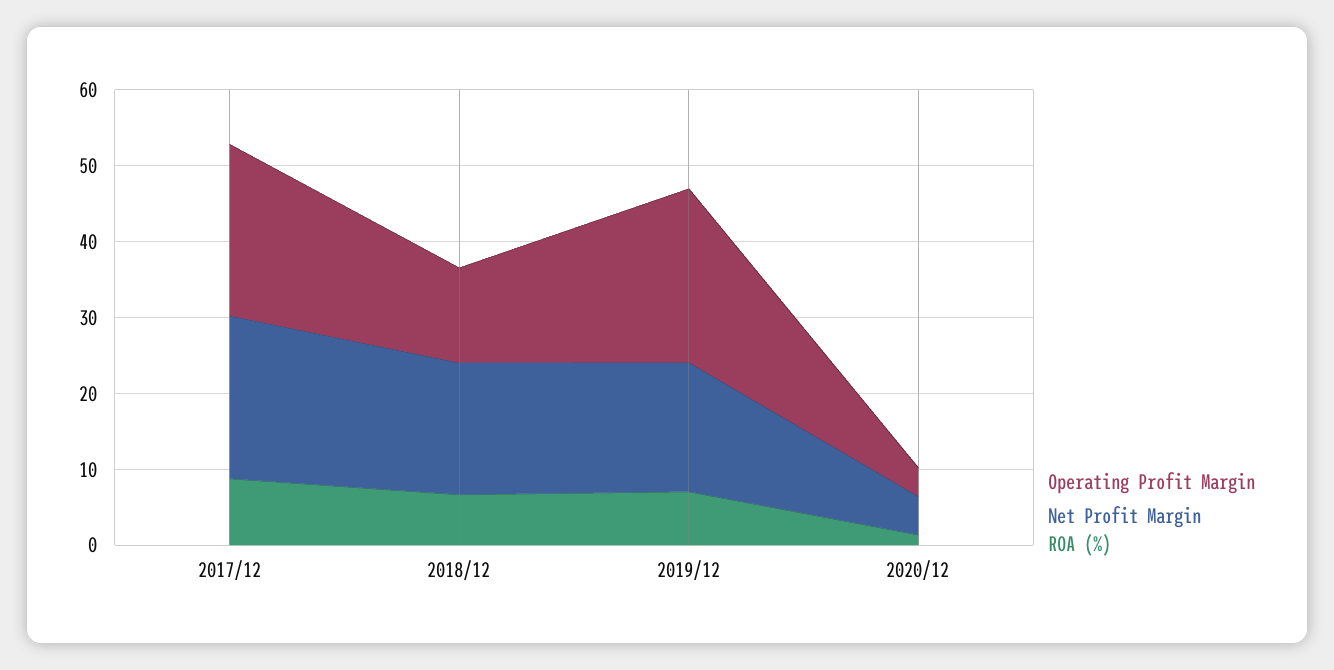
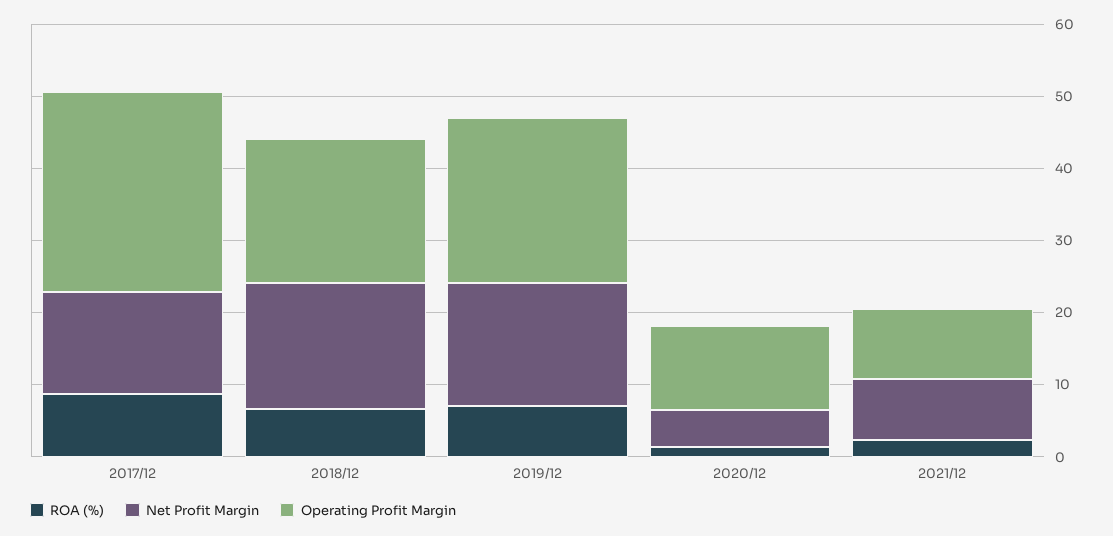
Operating Profit Margin, 2017/12: 22 -> 28
Net Profit Margin, 2017/12: 22 -> 14
Operating Profit Margin, 2018/12: 12 -> 20
Operating Profit Margin, 2020/12: 4 -> 12
ROA (%), 2021/12: none -> 2
Net Profit Margin, 2021/12: none -> 8
Operating Profit Margin, 2021/12: none -> 10

